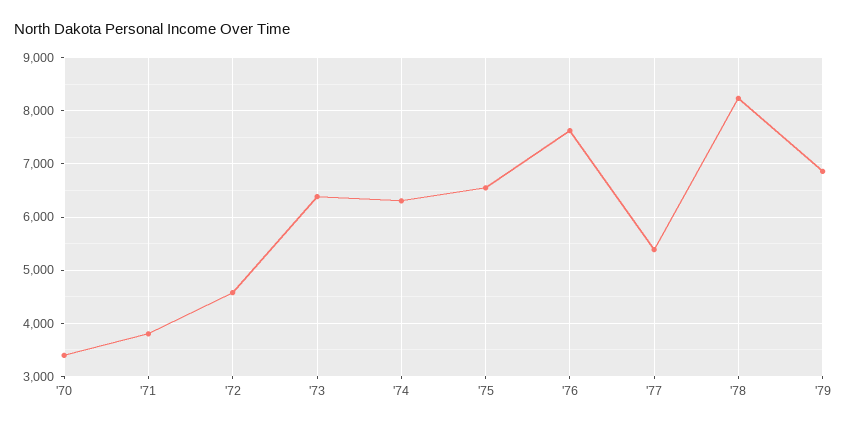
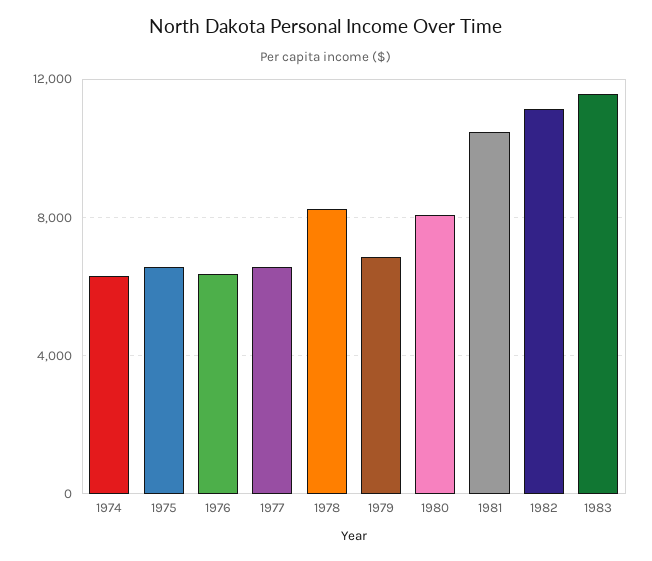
'70: 3400 -> none
'71: 3800 -> none
'72: 4600 -> none
'73: 6400 -> none
'76: 7600 -> 6500
'77: 5400 -> 6500
1980: none -> 8000
1981: none -> 10500
1982: none -> 11000
1983: none -> 11500

